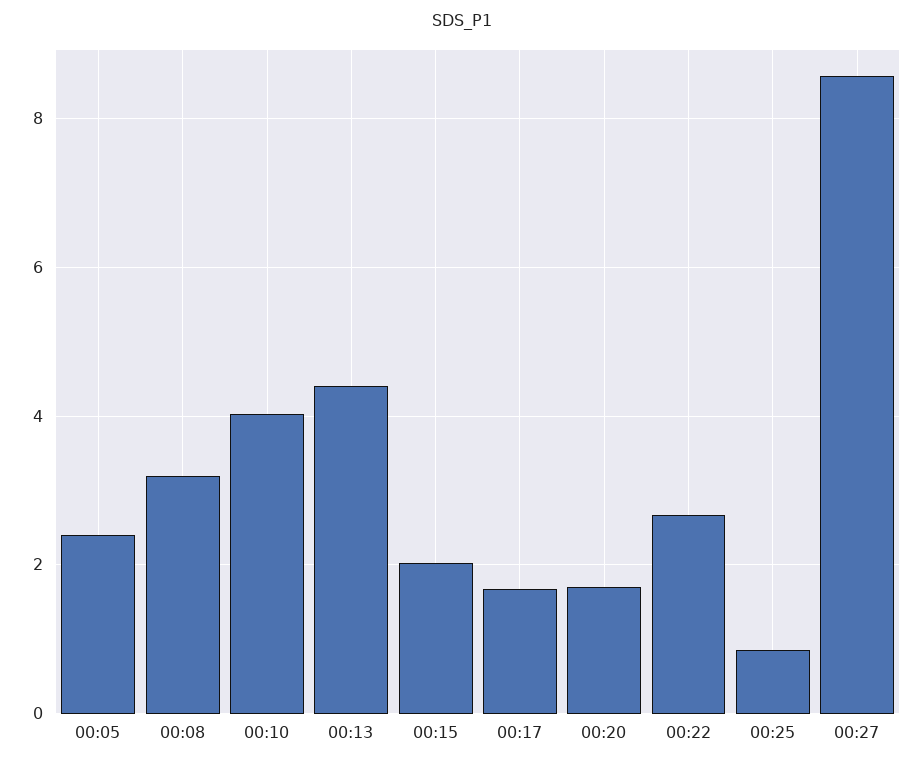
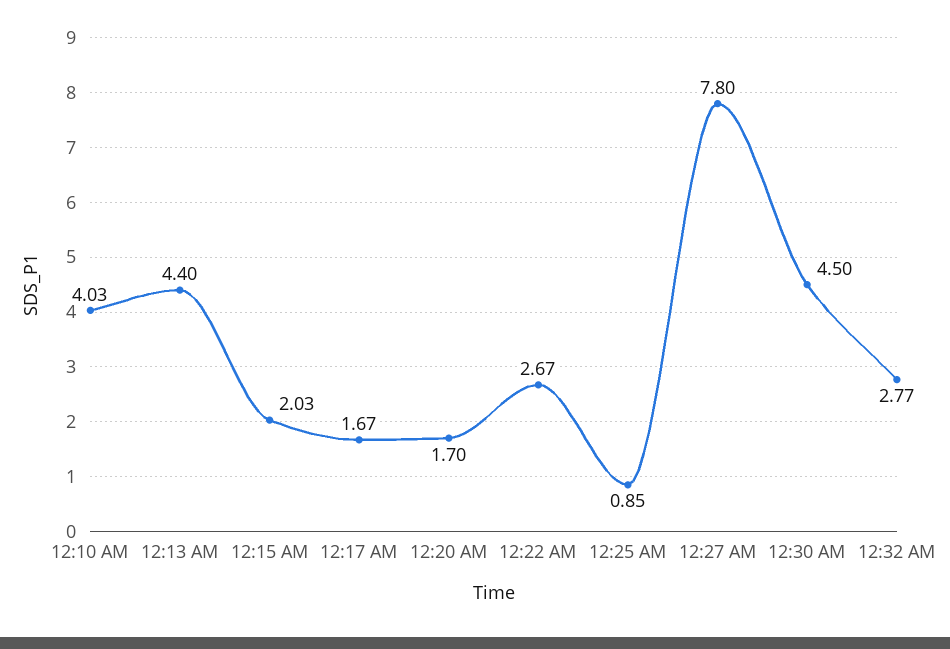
00:05: 2.4 -> none
00:08: 3.2 -> none
00:27: 8.6 -> 7.8
12:30 AM: none -> 4.5
12:32 AM: none -> 2.77

